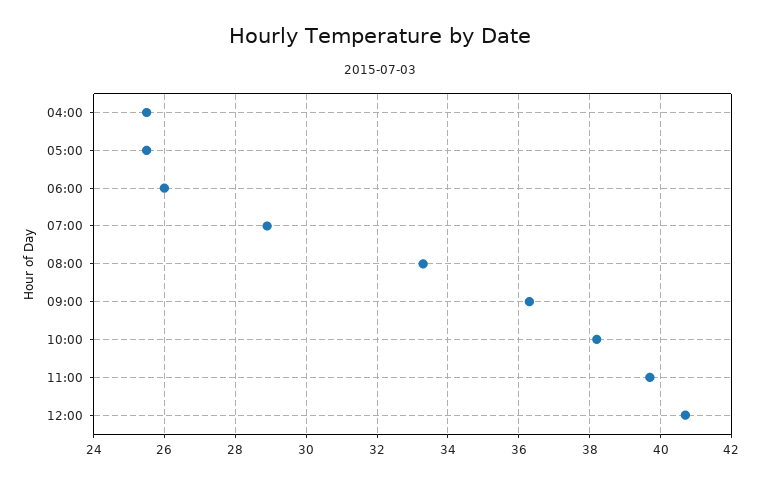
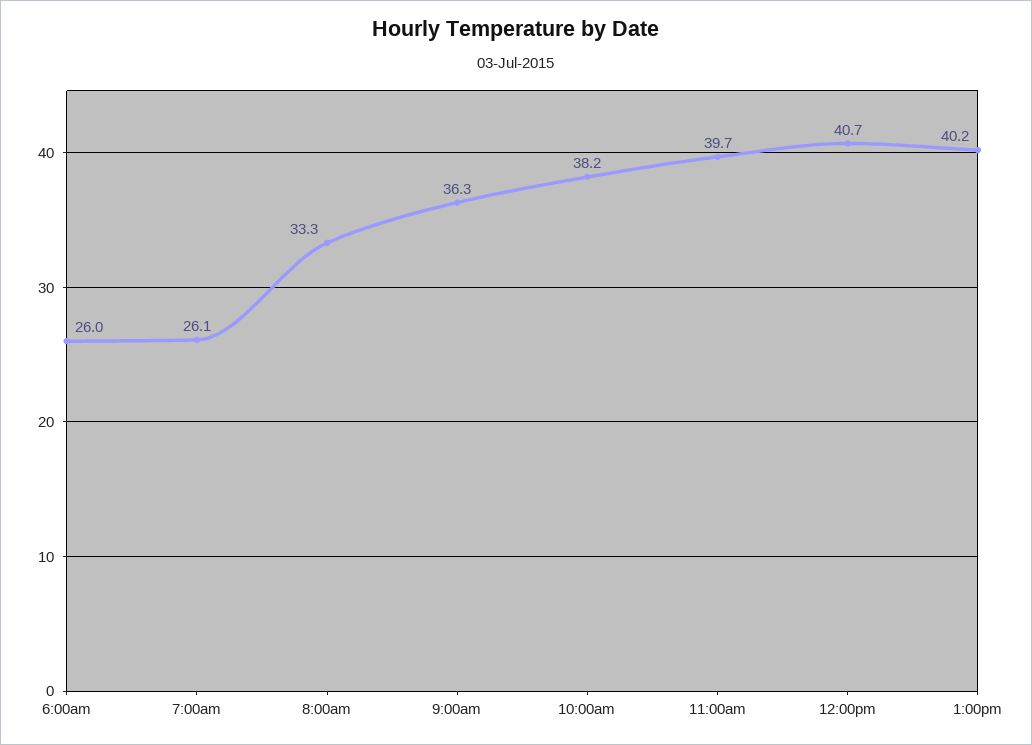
04:00: 25.5 -> none
05:00: 25.5 -> none
07:00: 29 -> 26.1
1:00pm: none -> 40.2

